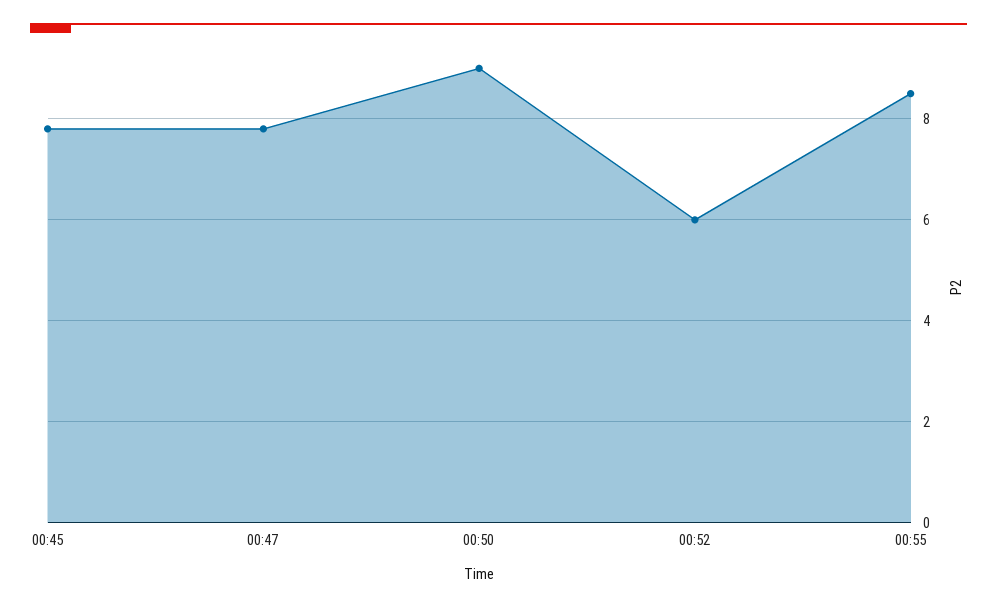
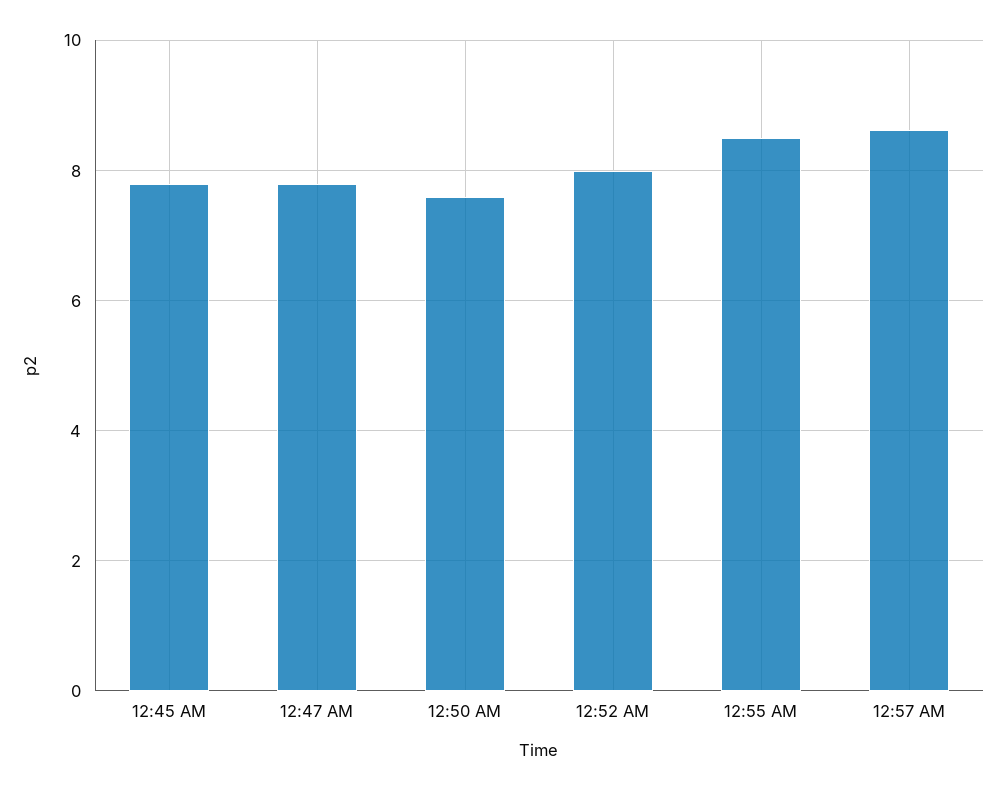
00:50: 9 -> 7.6
00:52: 6 -> 8
12:57 AM: none -> 8.6

